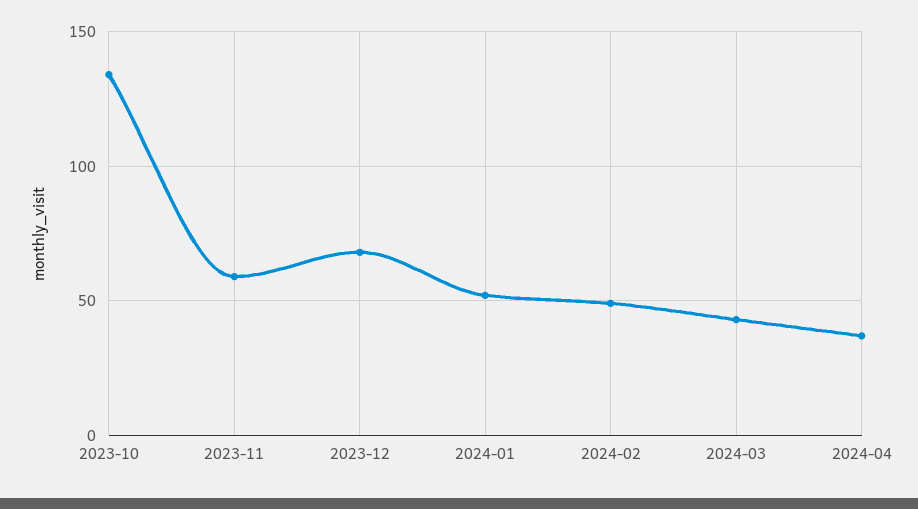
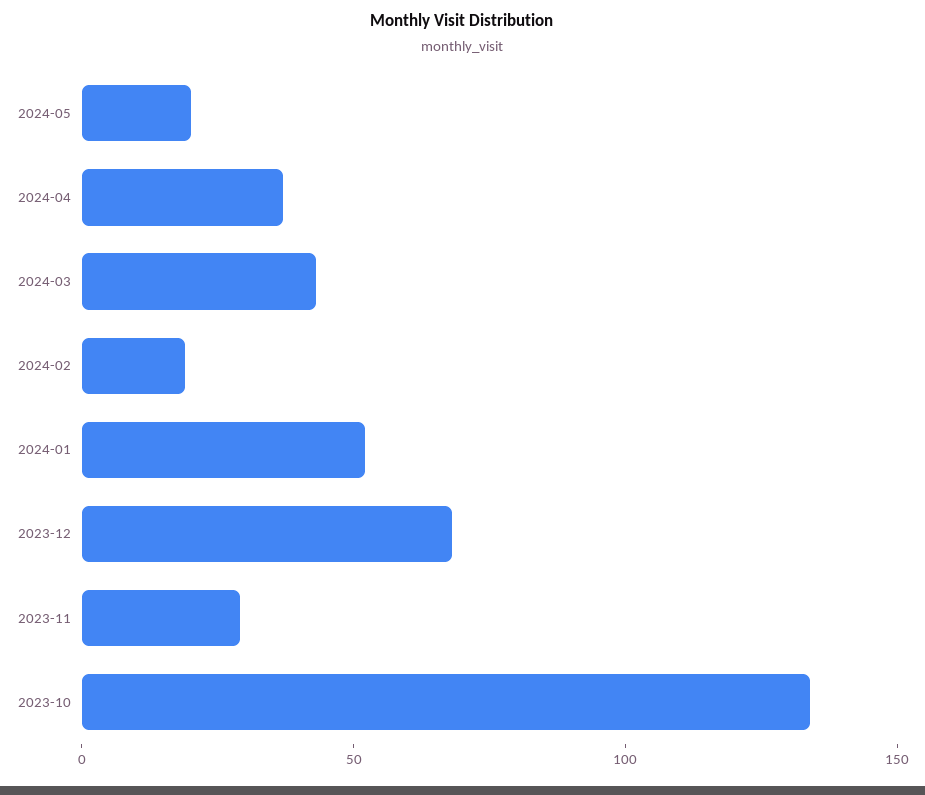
2023-11: 60 -> 30
2024-02: 50 -> 20
2024-05: none -> 20

